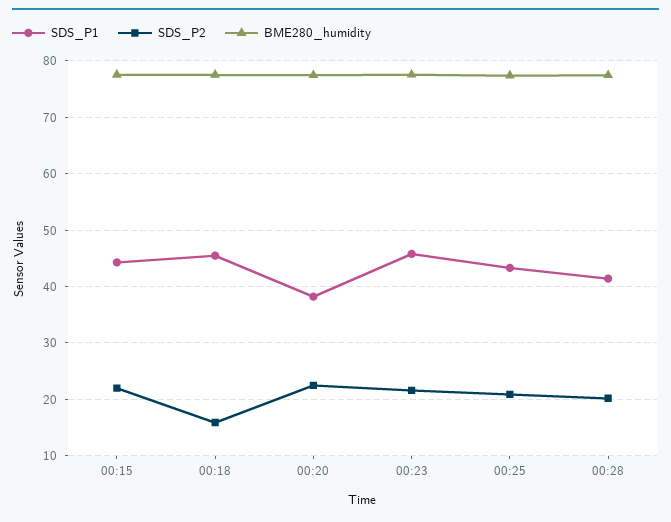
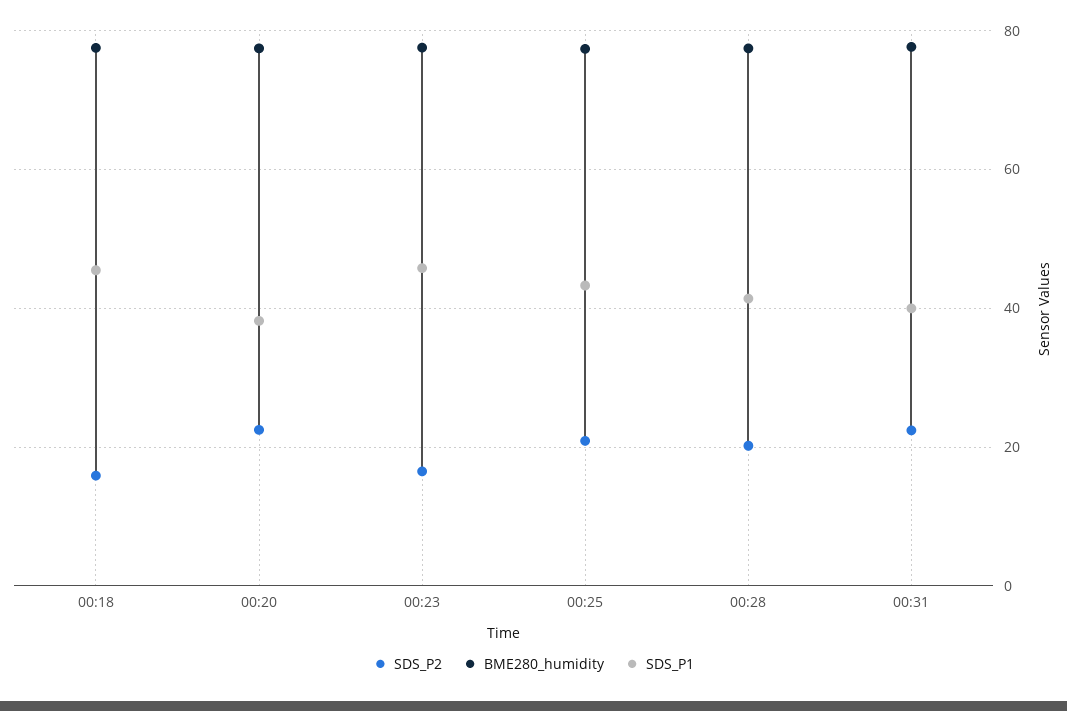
SDS_P1, 00:15: 44 -> none
SDS_P2, 00:15: 22 -> none
BME280_humidity, 00:15: 78 -> none
SDS_P2, 00:23: 22 -> 16
SDS_P2, 00:31: none -> 22
BME280_humidity, 00:31: none -> 78
SDS_P1, 00:31: none -> 40

